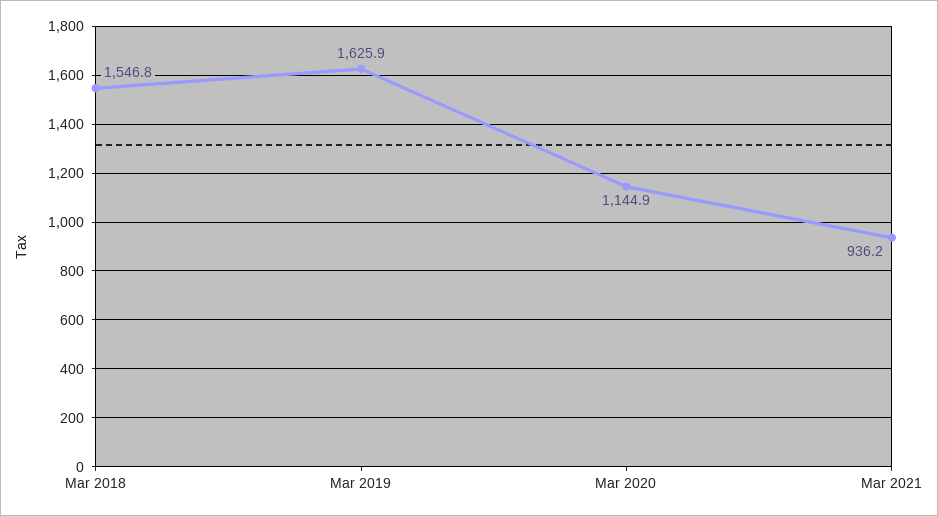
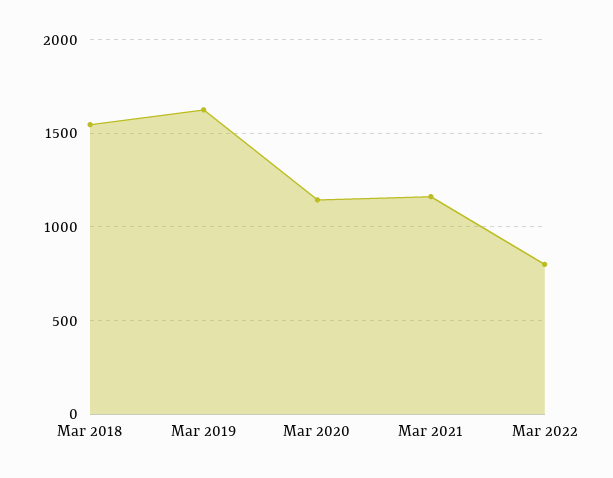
Mar 2021: 936.2 -> 1150
Mar 2022: none -> 800

